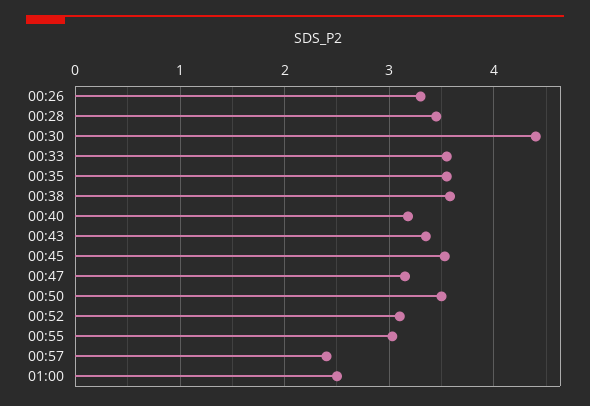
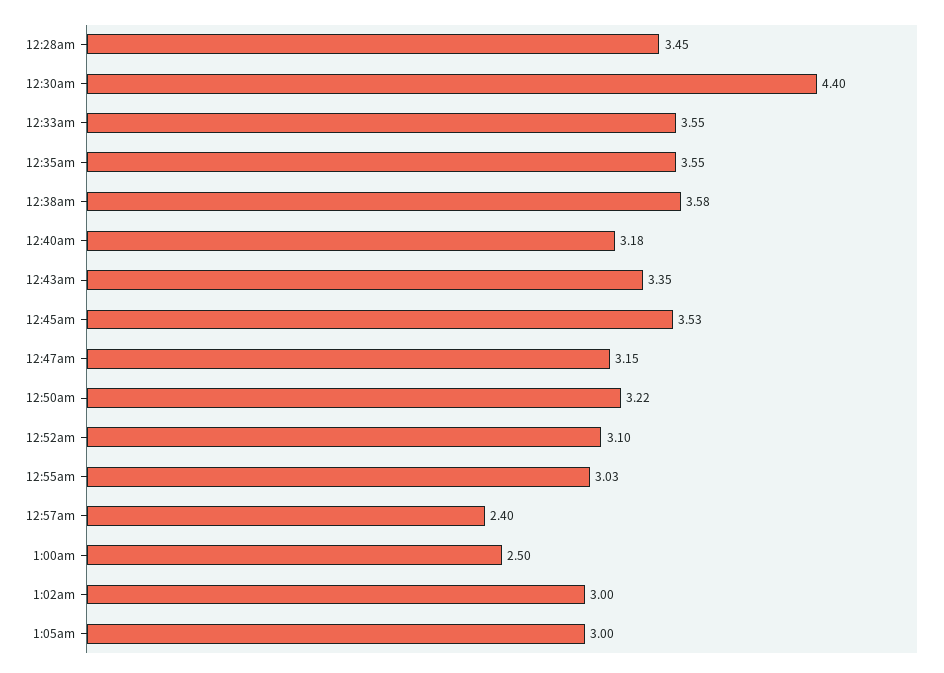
00:26: 3.3 -> none
00:50: 3.5 -> 3.22
1:02am: none -> 3
1:05am: none -> 3

